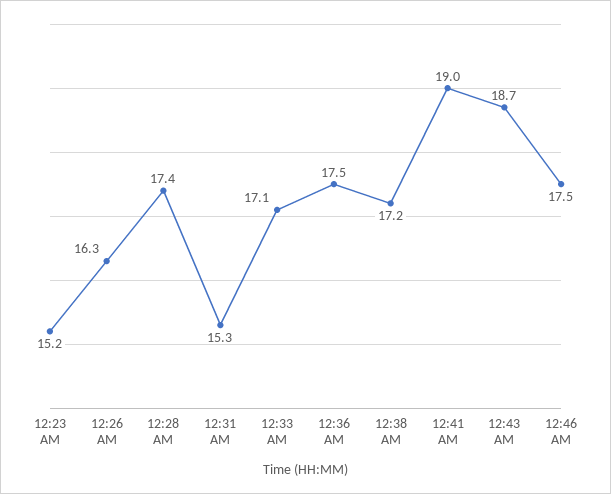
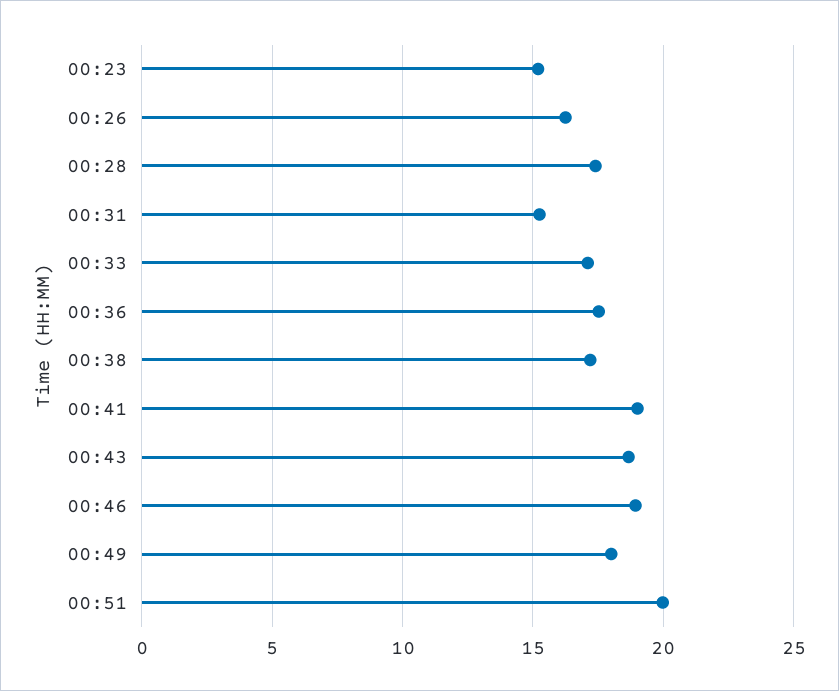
12:46 AM: 17.5 -> 19
00:49: none -> 18
00:51: none -> 20

